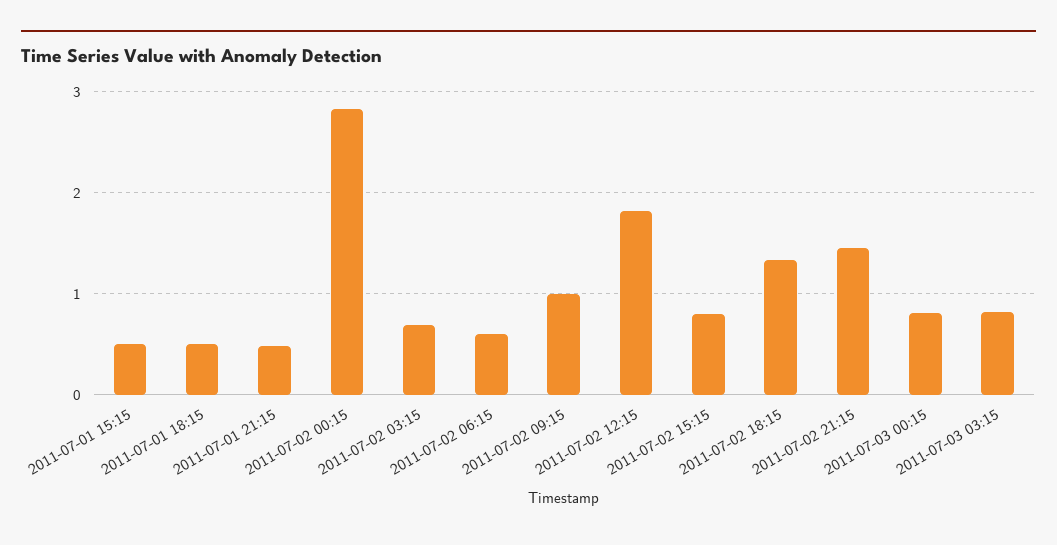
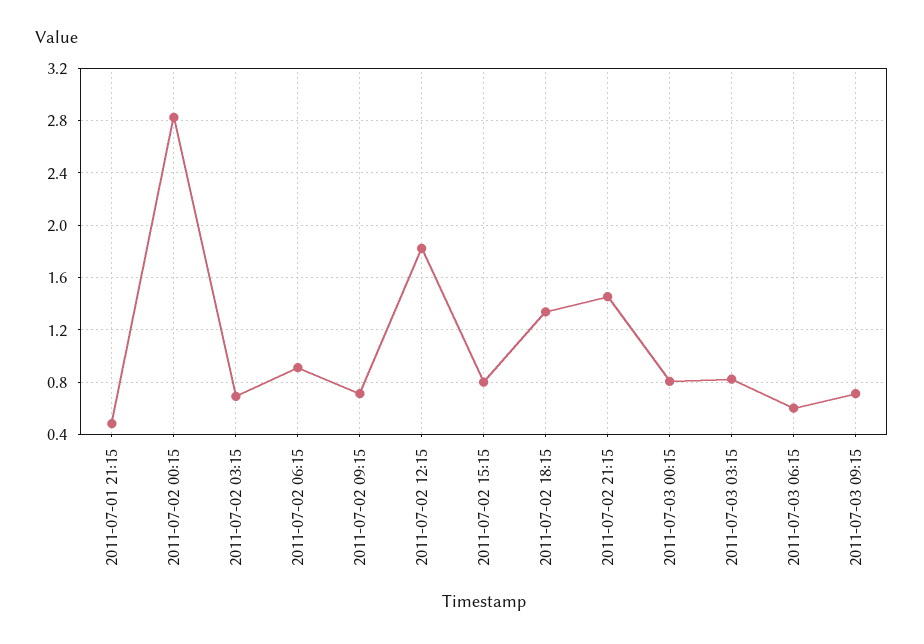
2011-07-01 15:15: 0.5 -> none
2011-07-01 18:15: 0.5 -> none
2011-07-02 06:15: 0.6 -> 0.9
2011-07-02 09:15: 1 -> 0.7
2011-07-03 06:15: none -> 0.6
2011-07-03 09:15: none -> 0.7

